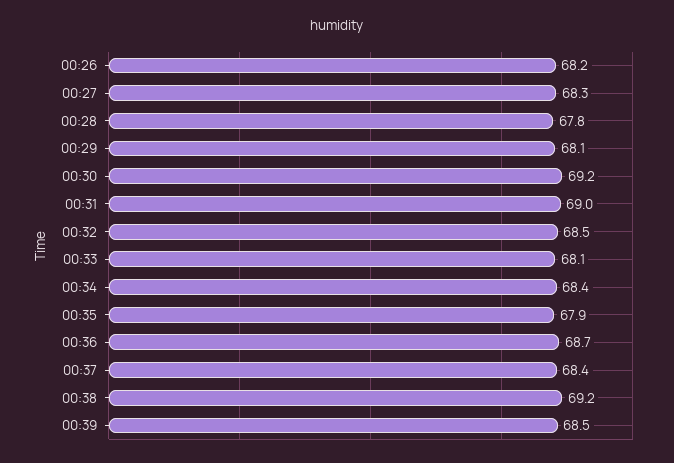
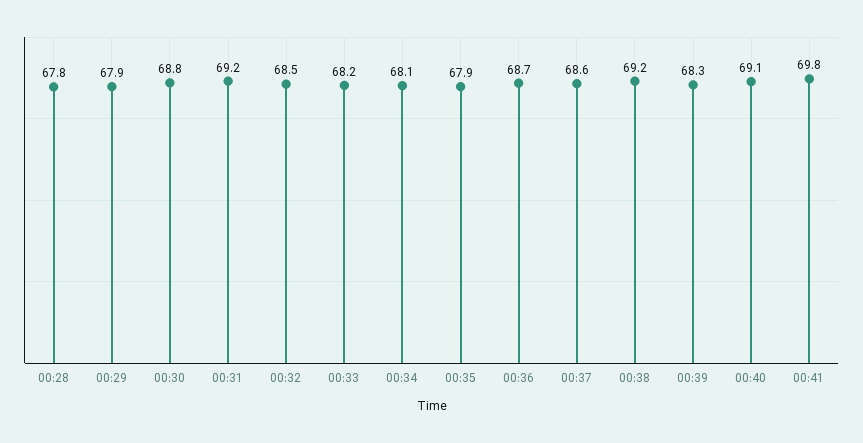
00:26: 68.2 -> none
00:27: 68.3 -> none
00:29: 68.1 -> 67.9
00:30: 69.2 -> 68.8
00:31: 69 -> 69.2
00:33: 68.1 -> 68.2
00:34: 68.4 -> 68.1
00:37: 68.4 -> 68.6
00:39: 68.5 -> 68.3
00:40: none -> 69.1
00:41: none -> 69.8

